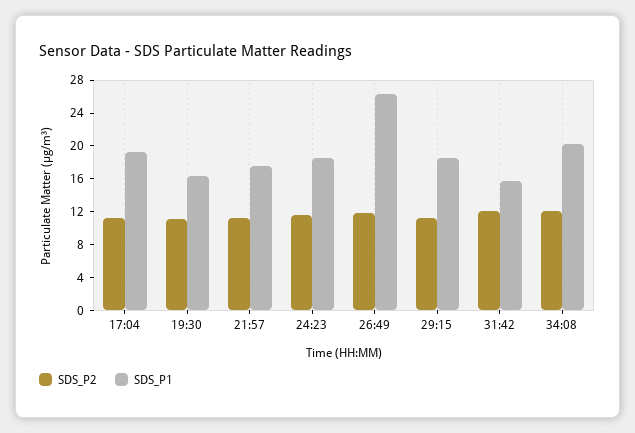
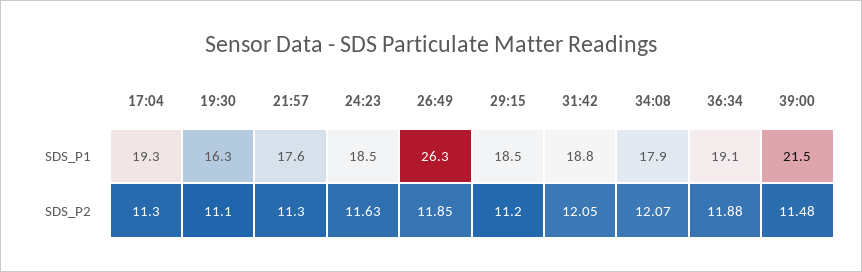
SDS_P1, 31:42: 16 -> 18.8
SDS_P1, 34:08: 20 -> 17.9
SDS_P1, 36:34: none -> 19.1
SDS_P1, 39:00: none -> 21.5
SDS_P2, 36:34: none -> 11.88
SDS_P2, 39:00: none -> 11.48

